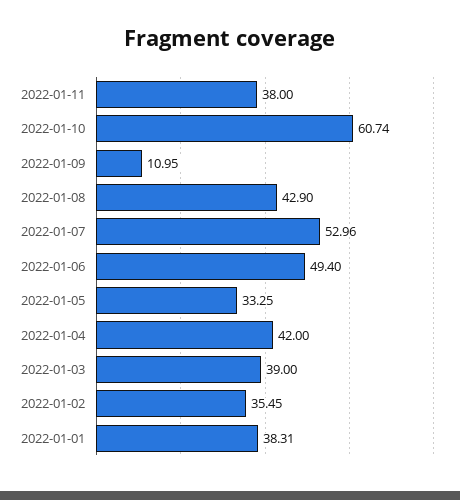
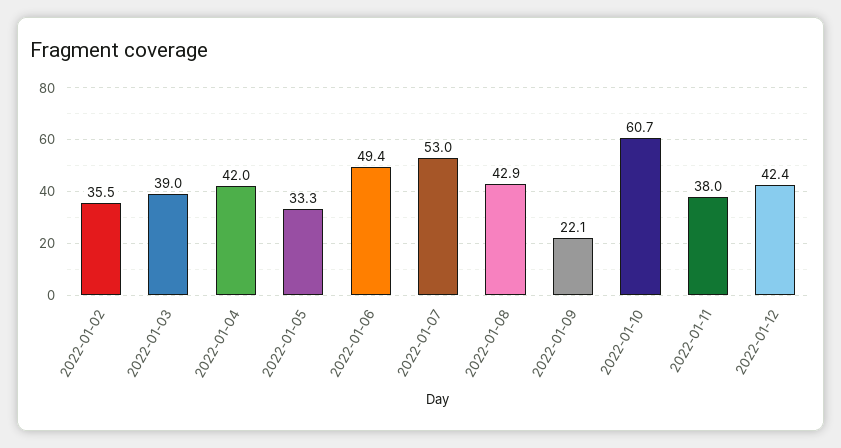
2022-01-09: 10.95 -> 22.1
2022-01-01: 38.31 -> none
2022-01-12: none -> 42.4

